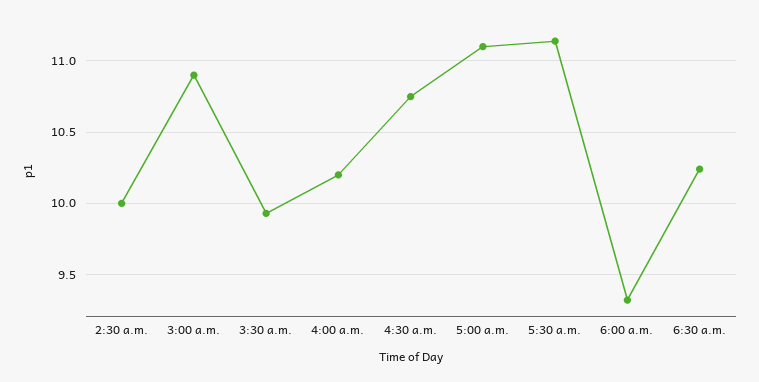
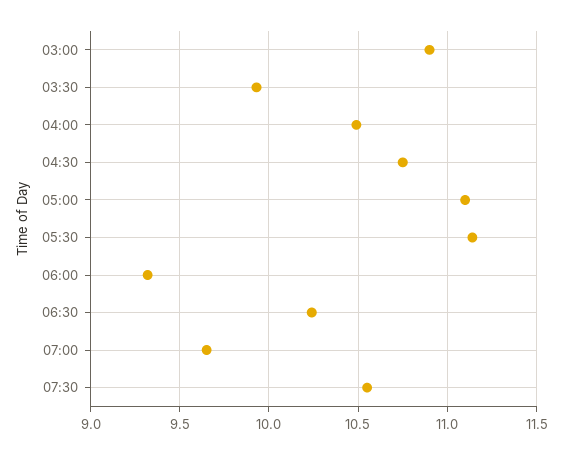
2:30 a.m.: 10 -> none
4:00 a.m.: 10.2 -> 10.5
07:00: none -> 9.65
07:30: none -> 10.55

